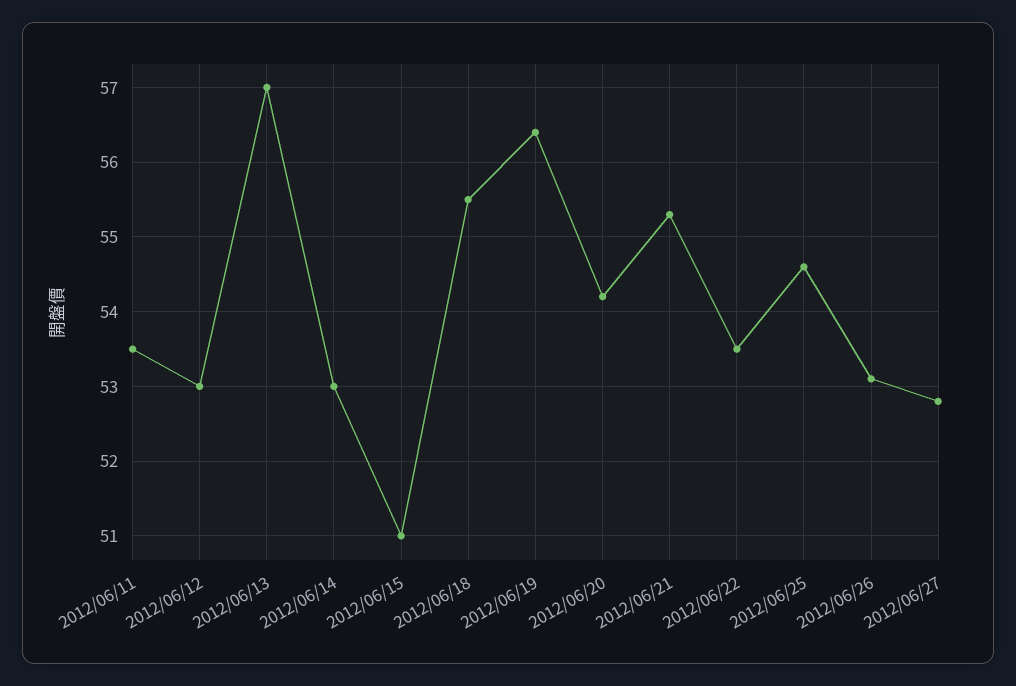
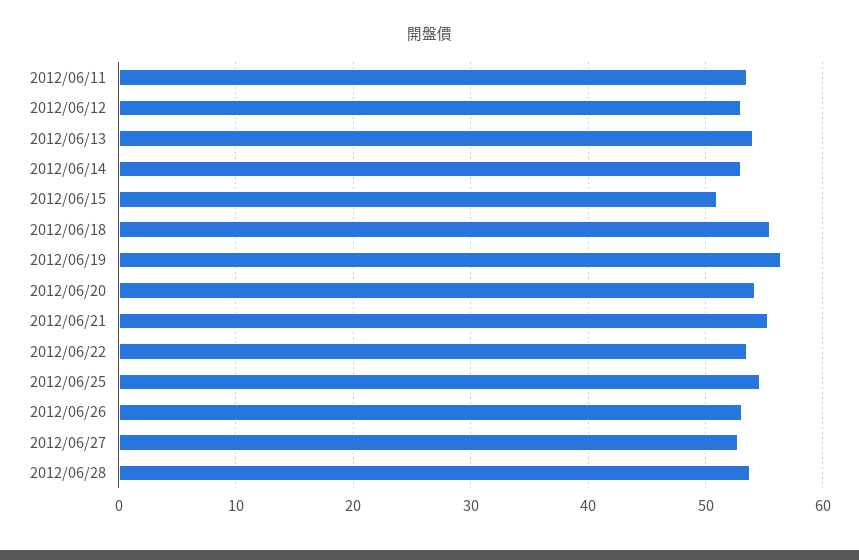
2012/06/13: 57 -> 54
2012/06/28: none -> 54

